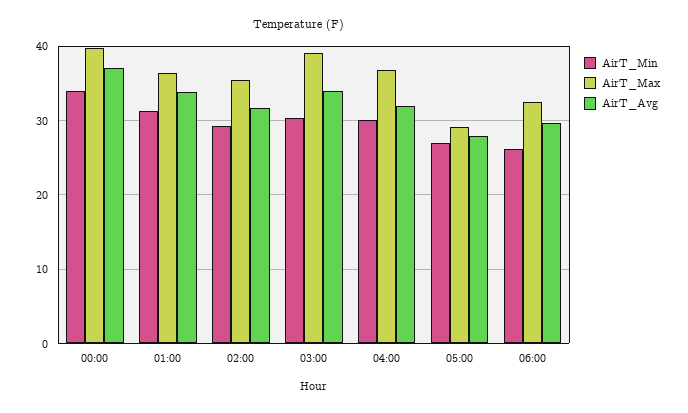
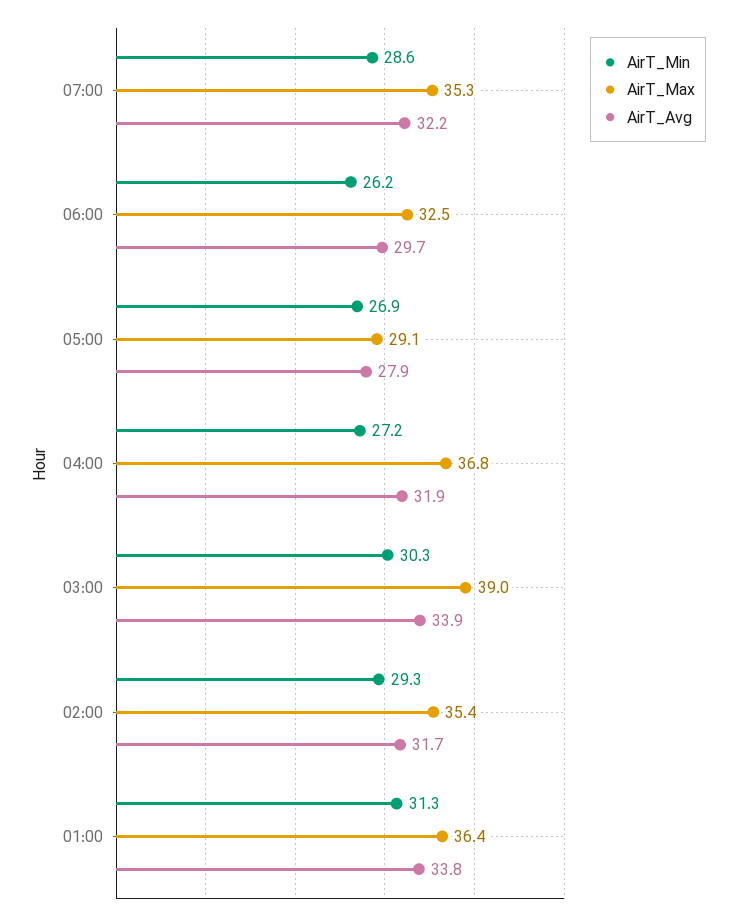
AirT_Min, 00:00: 34 -> none
AirT_Max, 00:00: 40 -> none
AirT_Avg, 00:00: 37 -> none
AirT_Min, 04:00: 30 -> 27.2
AirT_Min, 07:00: none -> 28.6
AirT_Max, 07:00: none -> 35.3
AirT_Avg, 07:00: none -> 32.2

